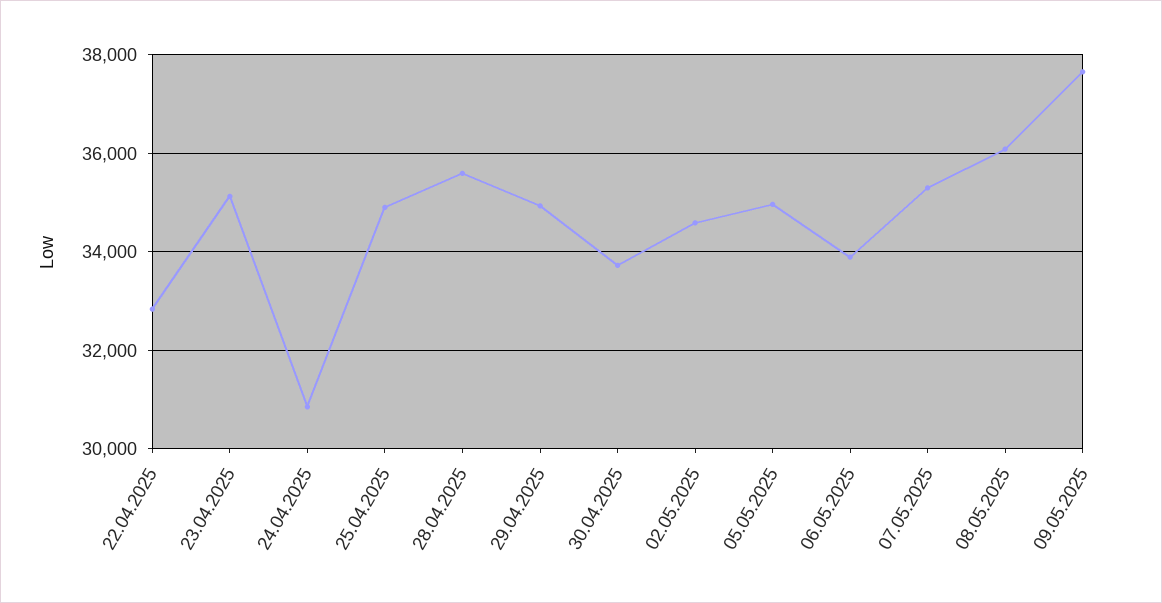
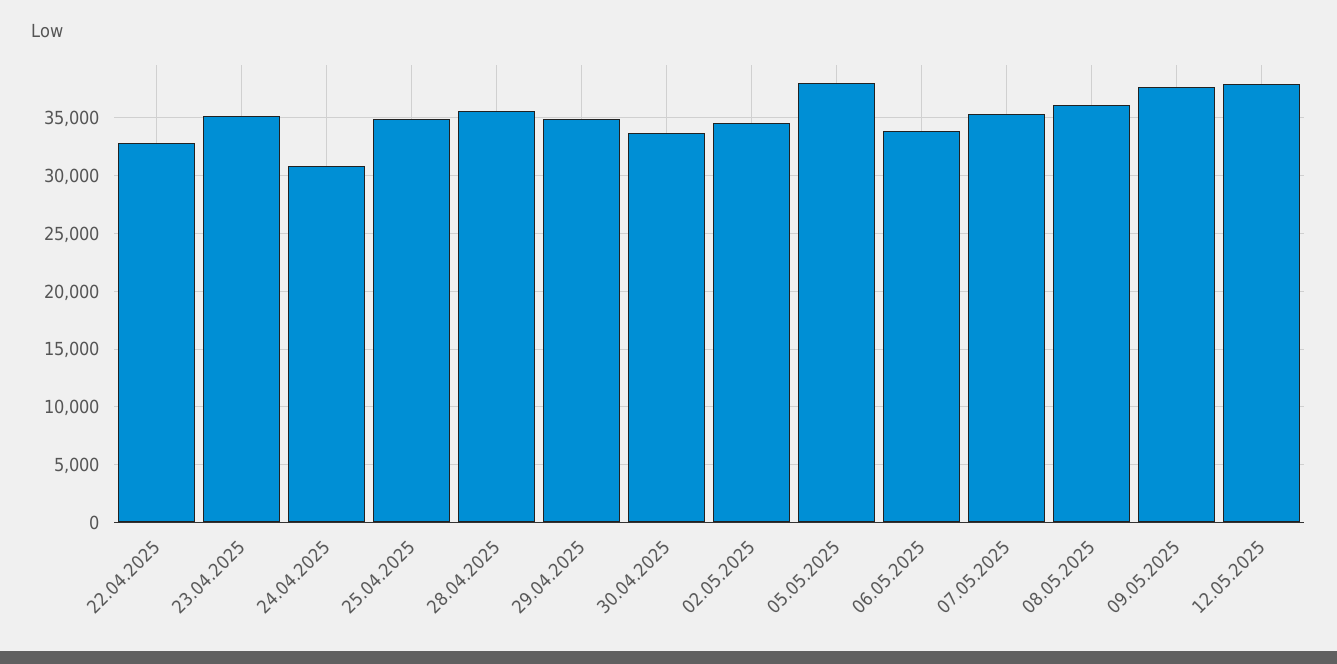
05.05.2025: 35000 -> 38000
12.05.2025: none -> 38000

